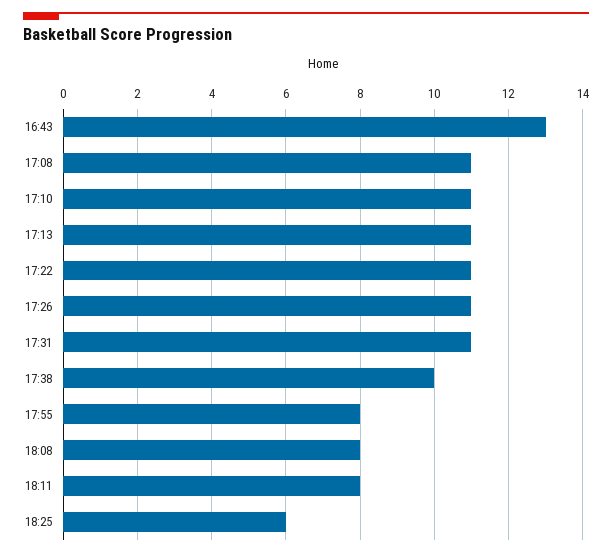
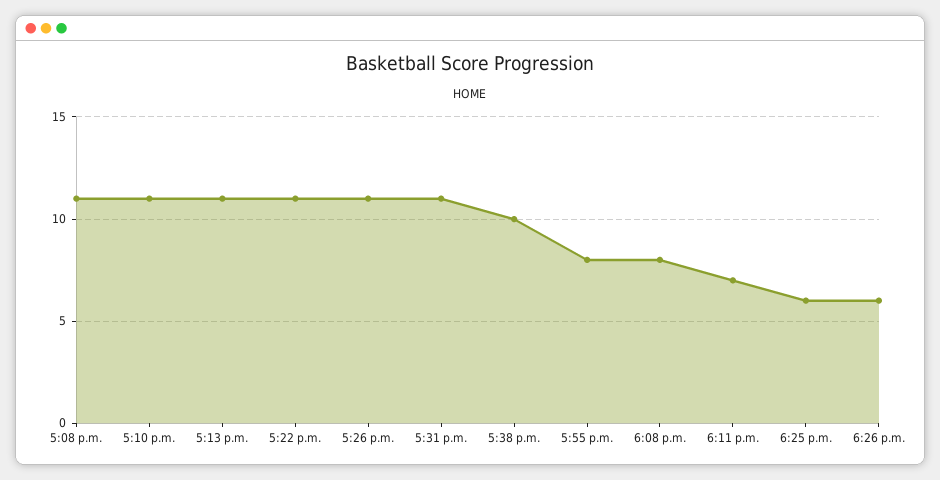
16:43: 13 -> none
18:11: 8 -> 7
6:26 p.m.: none -> 6

